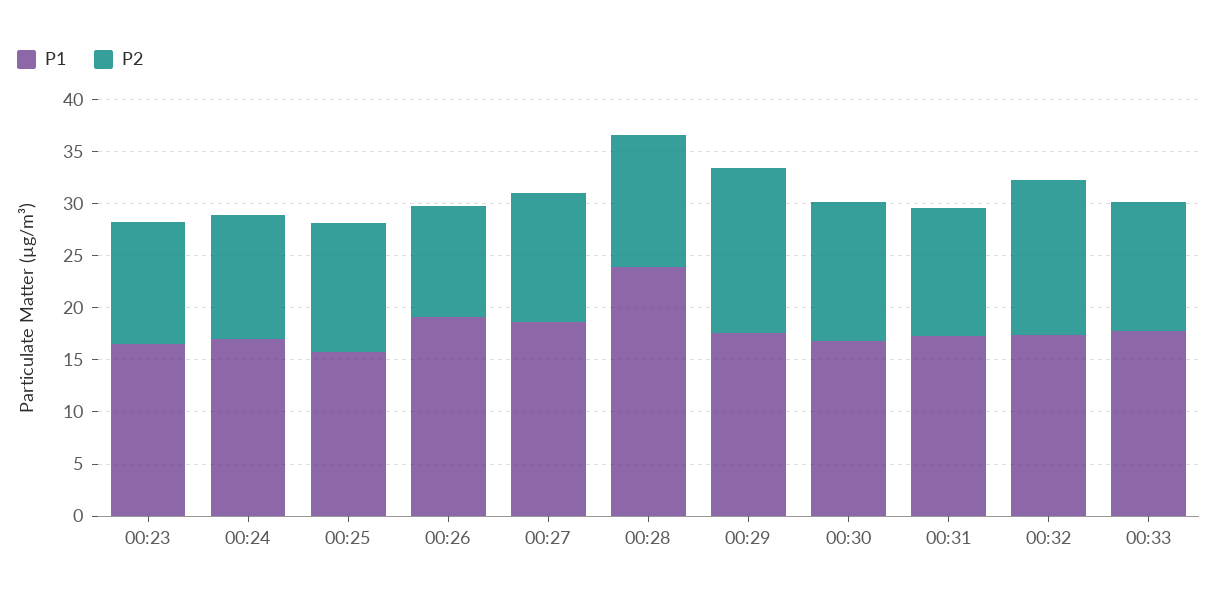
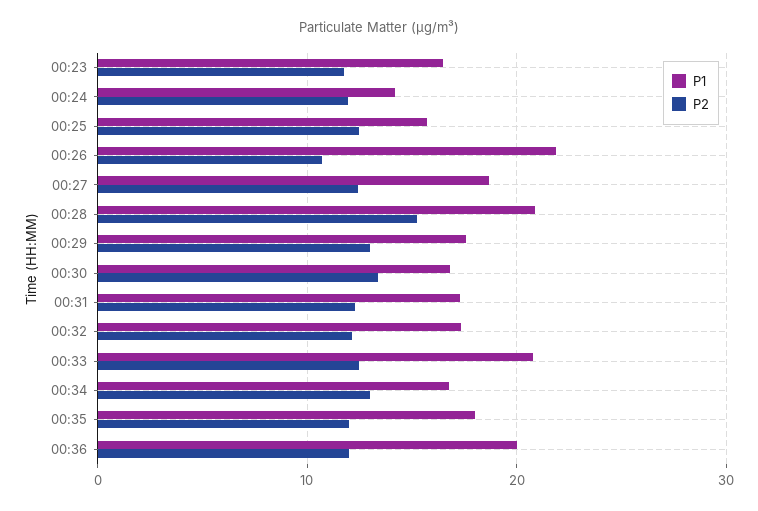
P1, 00:24: 17 -> 14
P1, 00:26: 19 -> 22
P1, 00:28: 24 -> 21
P2, 00:28: 13 -> 15
P2, 00:29: 16 -> 13
P2, 00:32: 15 -> 12
P1, 00:33: 18 -> 21
P1, 00:34: none -> 17
P2, 00:34: none -> 13
P1, 00:35: none -> 18
P2, 00:35: none -> 12
P1, 00:36: none -> 20
P2, 00:36: none -> 12

